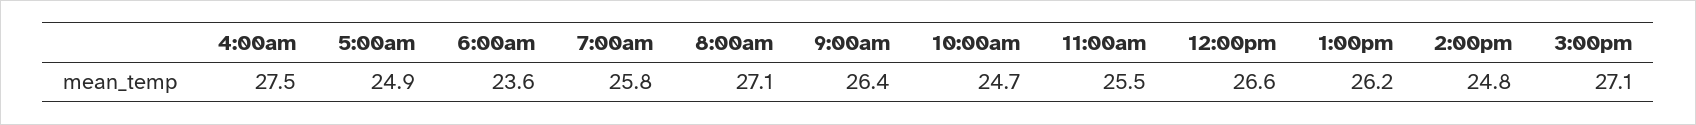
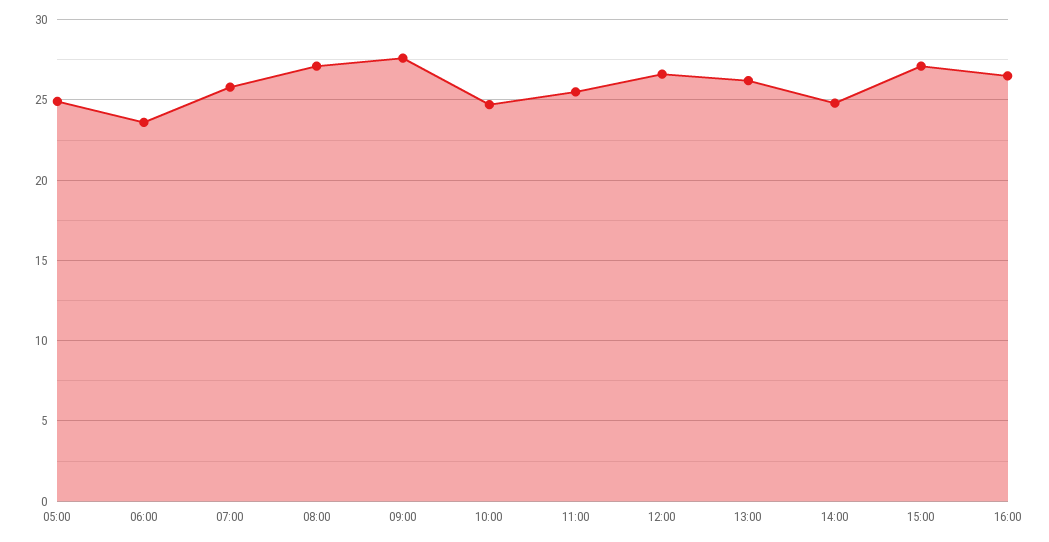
4:00am: 27.5 -> none
9:00am: 26.4 -> 27.5
16:00: none -> 26.5

